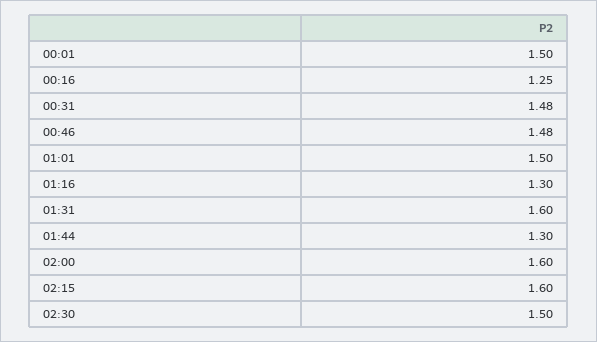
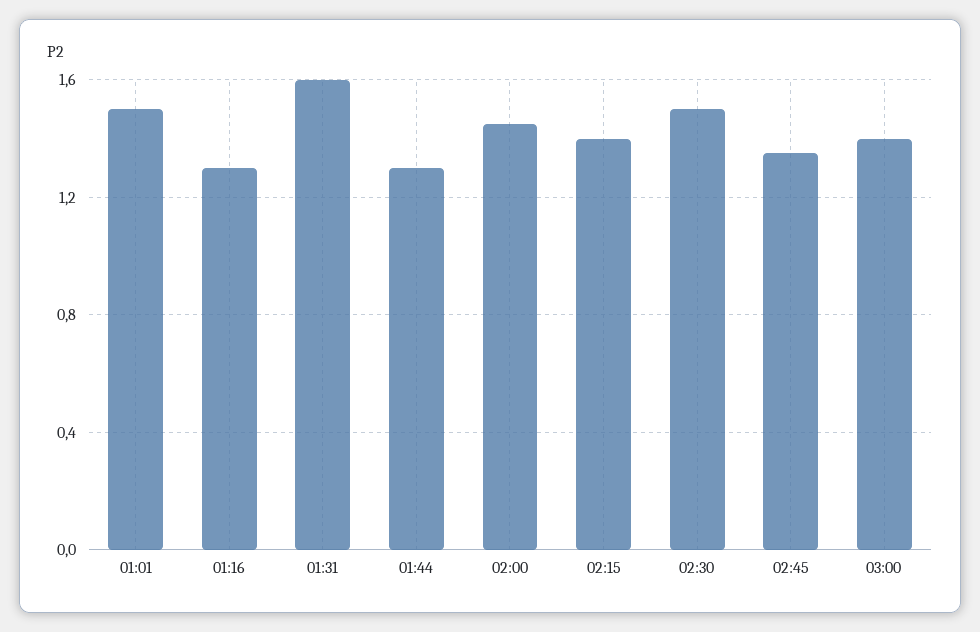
00:01: 1.5 -> none
00:16: 1.25 -> none
00:31: 1.48 -> none
00:46: 1.48 -> none
02:00: 1.6 -> 1.45
02:15: 1.6 -> 1.4
02:45: none -> 1.35
03:00: none -> 1.4

